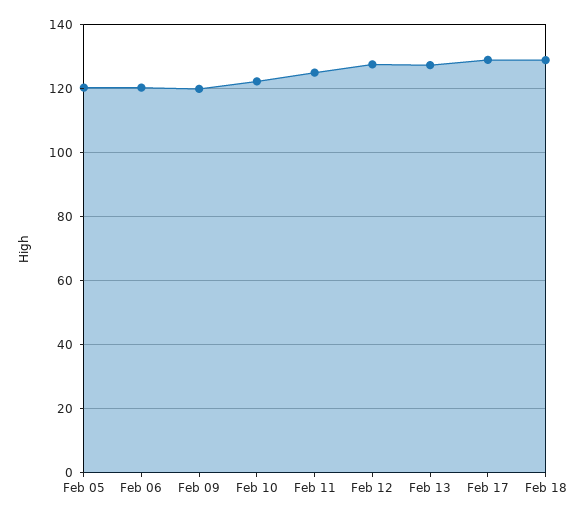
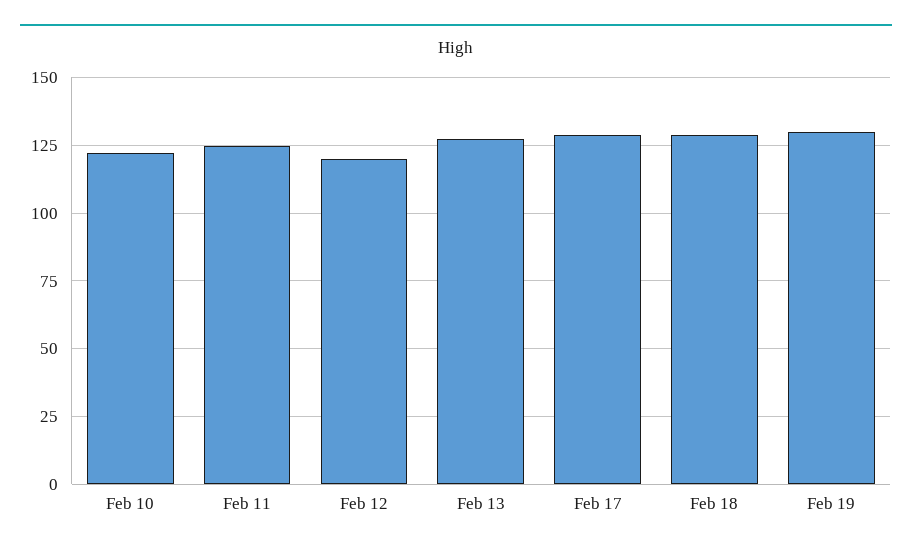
Feb 05: 120 -> none
Feb 06: 120 -> none
Feb 09: 120 -> none
Feb 12: 128 -> 120
Feb 19: none -> 130

